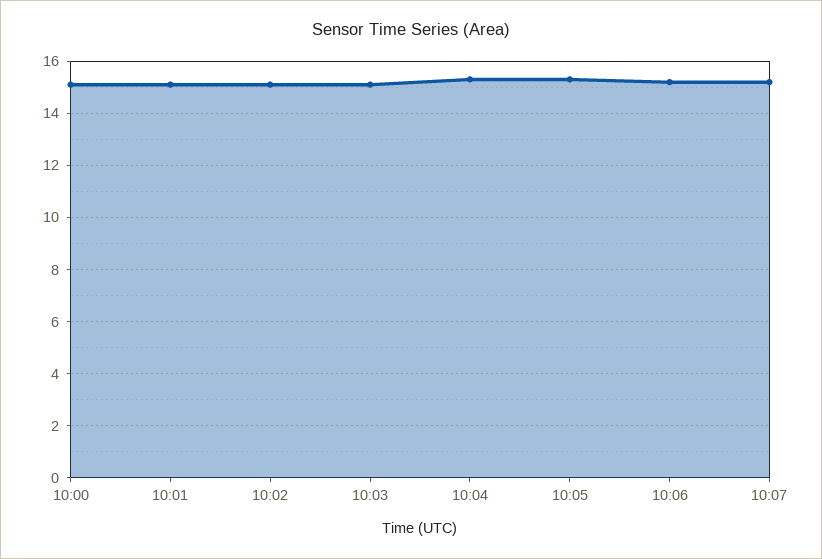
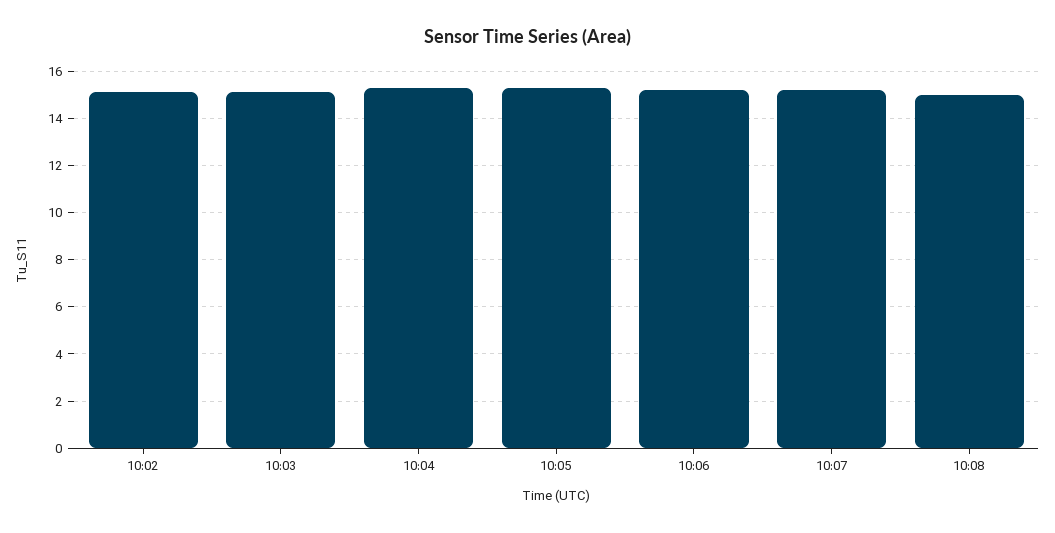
10:00: 15 -> none
10:01: 15 -> none
10:08: none -> 15

